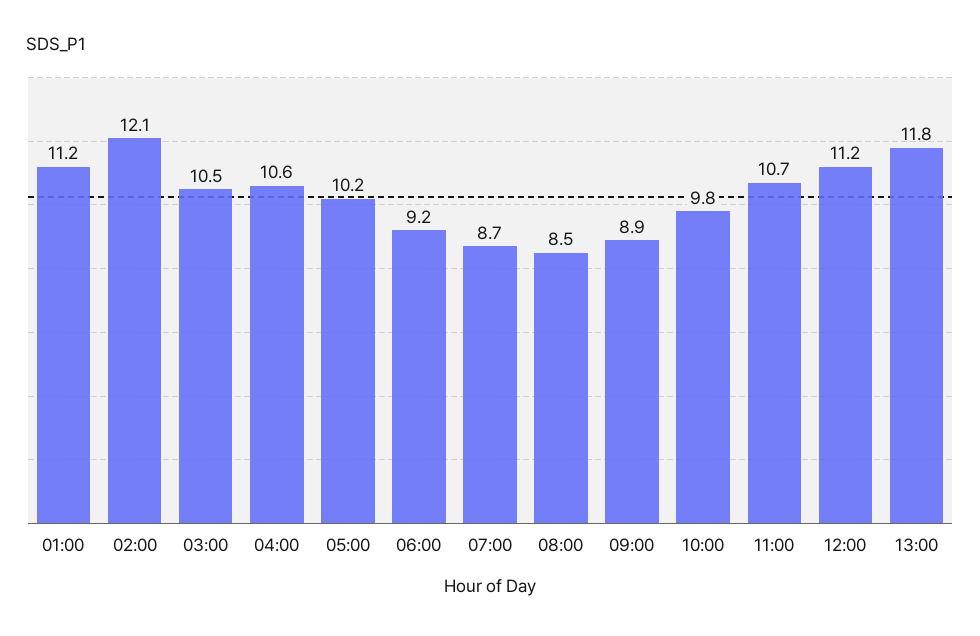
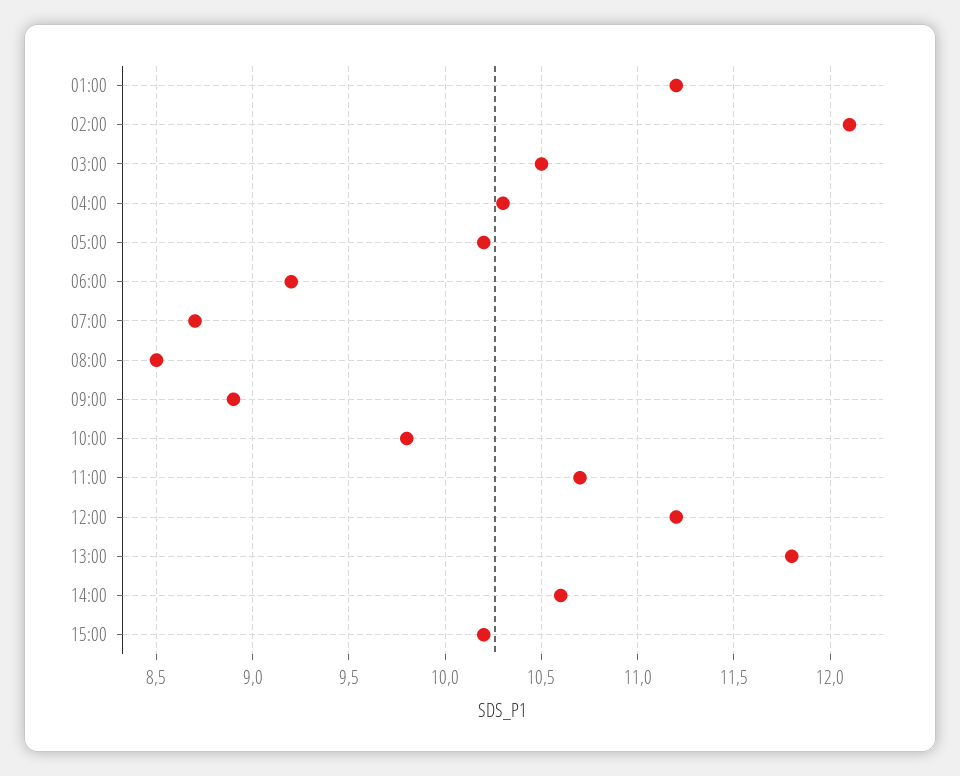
04:00: 10.6 -> 10.3
14:00: none -> 10.6
15:00: none -> 10.2

